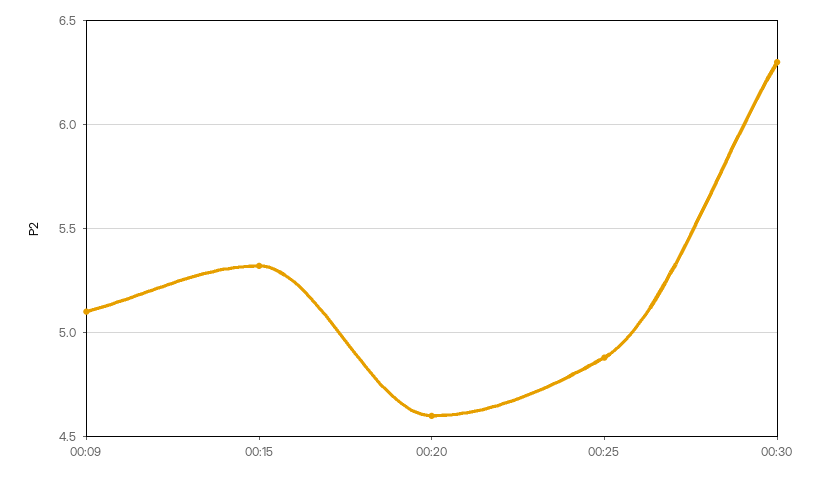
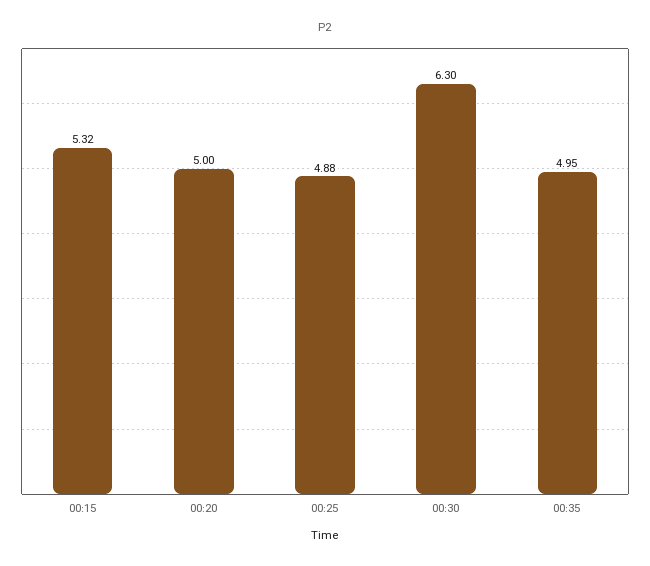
00:09: 5.1 -> none
00:20: 4.6 -> 5
00:35: none -> 4.95

